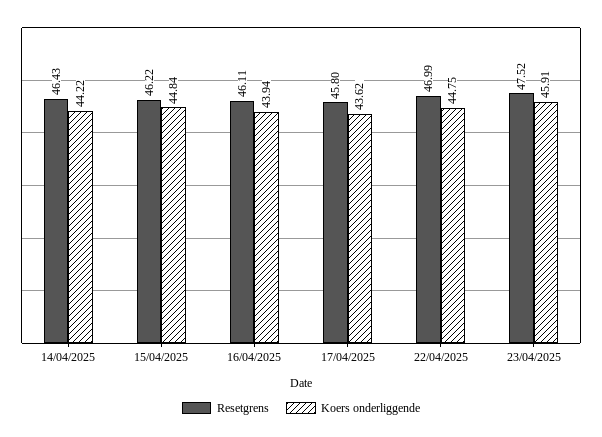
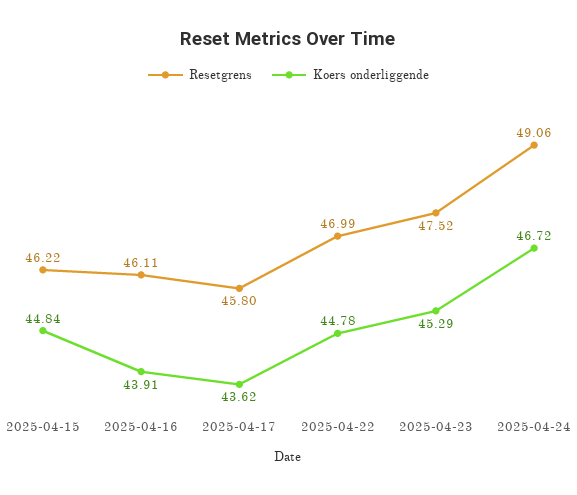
Resetgrens, 14/04/2025: 46.43 -> none
Koers onderliggende, 14/04/2025: 44.22 -> none
Koers onderliggende, 16/04/2025: 43.94 -> 43.91
Koers onderliggende, 22/04/2025: 44.75 -> 44.78
Koers onderliggende, 23/04/2025: 45.91 -> 45.29
Resetgrens, 2025-04-24: none -> 49.06
Koers onderliggende, 2025-04-24: none -> 46.72

